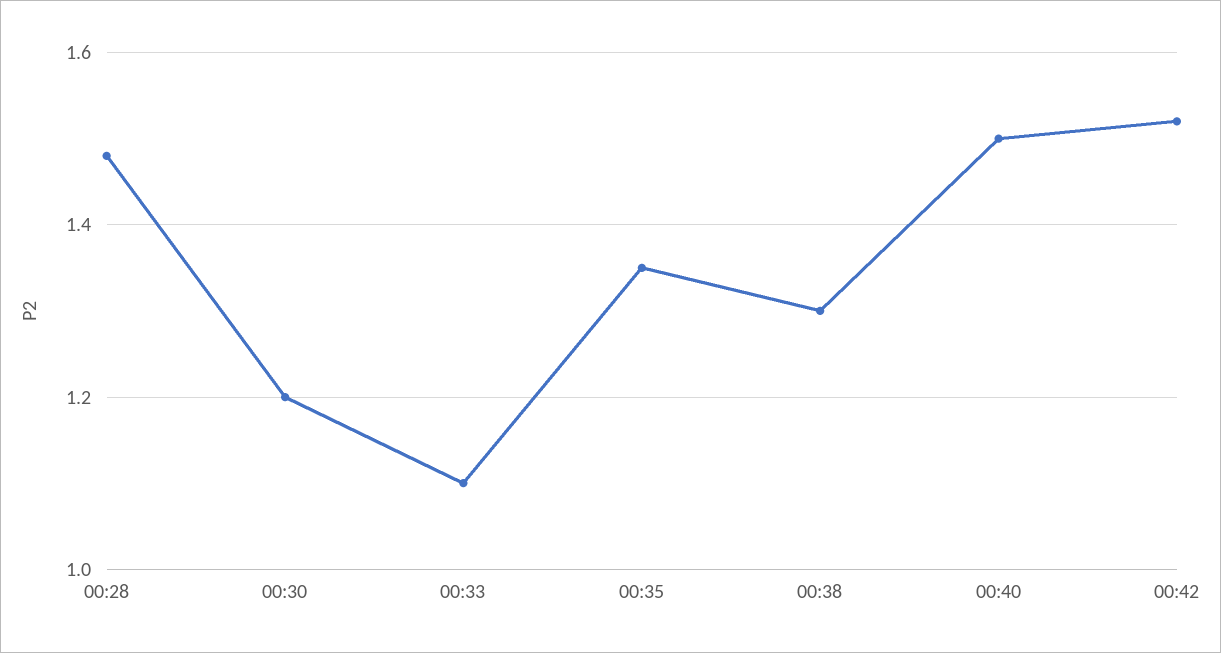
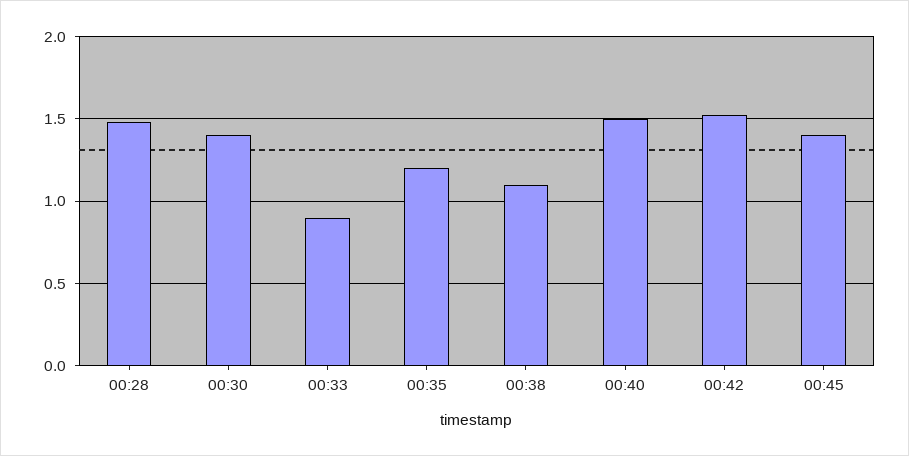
00:30: 1.2 -> 1.4
00:33: 1.1 -> 0.9
00:35: 1.35 -> 1.2
00:38: 1.3 -> 1.1
00:45: none -> 1.4

